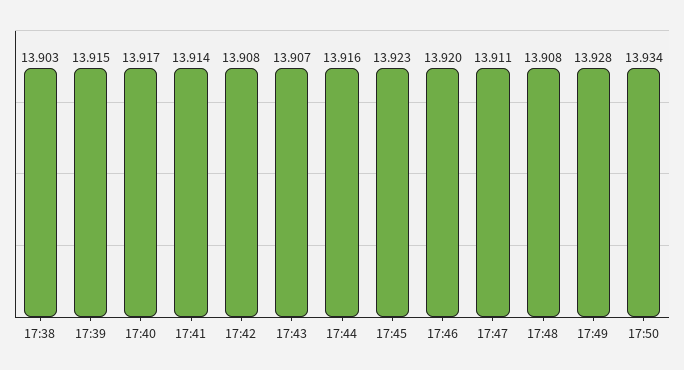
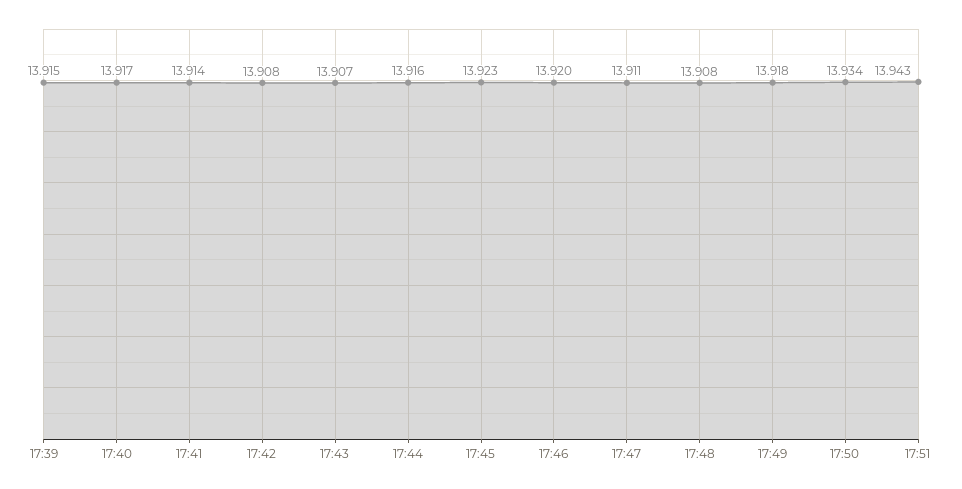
17:38: 13.903 -> none
17:49: 13.928 -> 13.918
17:51: none -> 13.943

